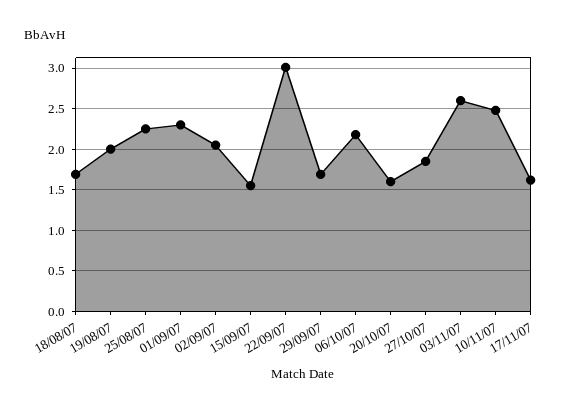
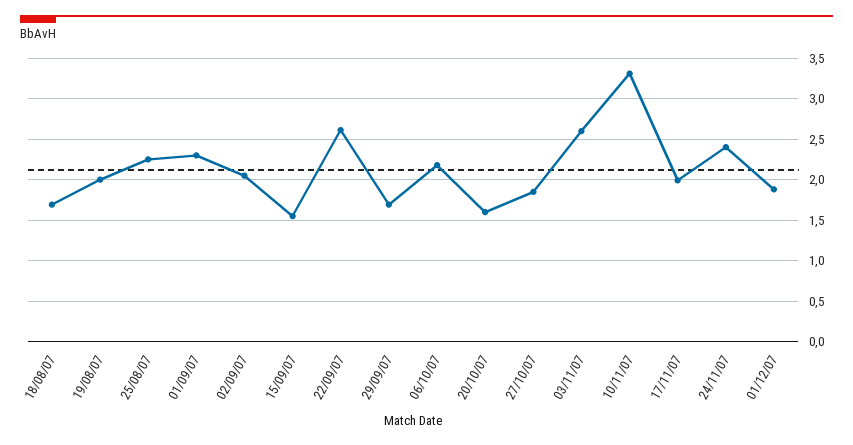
22/09/07: 3 -> 2.6
10/11/07: 2.5 -> 3.3
17/11/07: 1.6 -> 2
24/11/07: none -> 2.4
01/12/07: none -> 1.9

